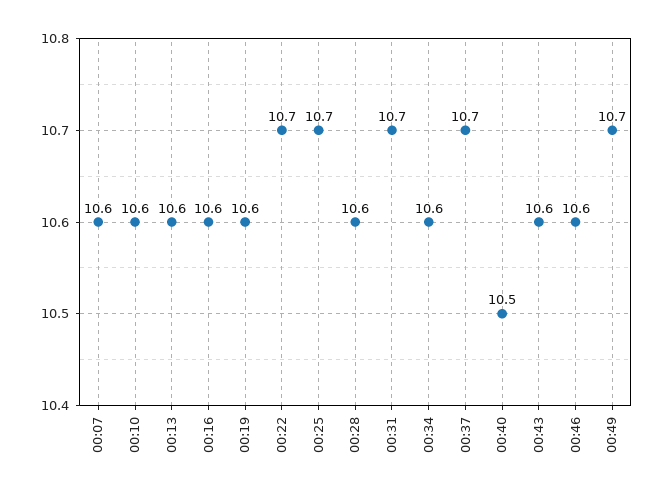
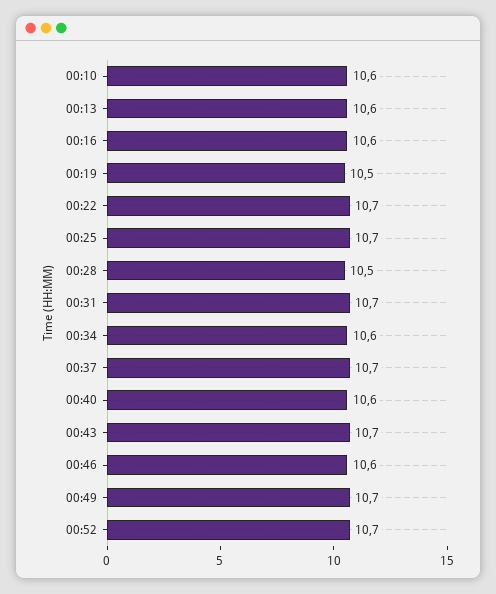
00:07: 10.6 -> none
00:19: 10.6 -> 10.5
00:28: 10.6 -> 10.5
00:40: 10.5 -> 10.6
00:43: 10.6 -> 10.7
00:52: none -> 10.7

